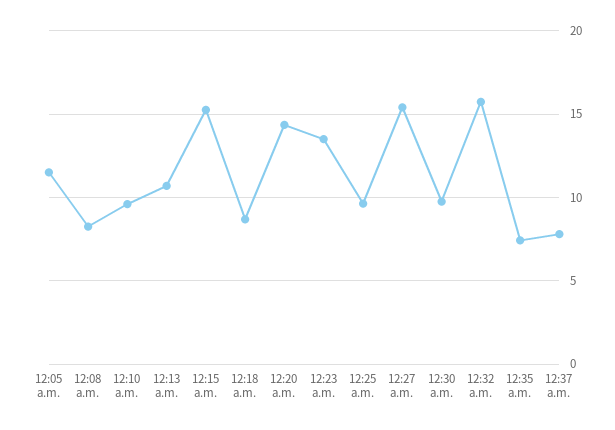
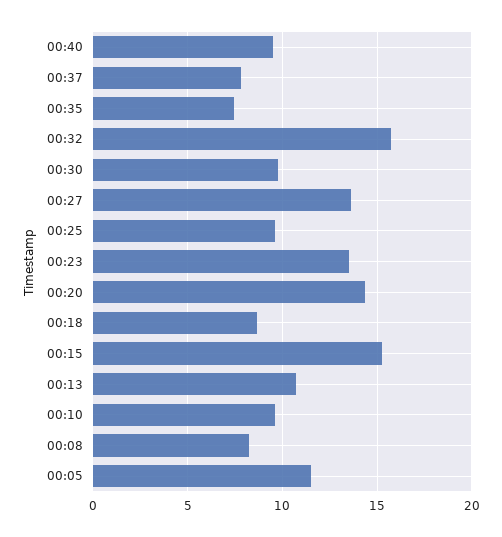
12:27 a.m.: 15.5 -> 13.5
00:40: none -> 9.5

